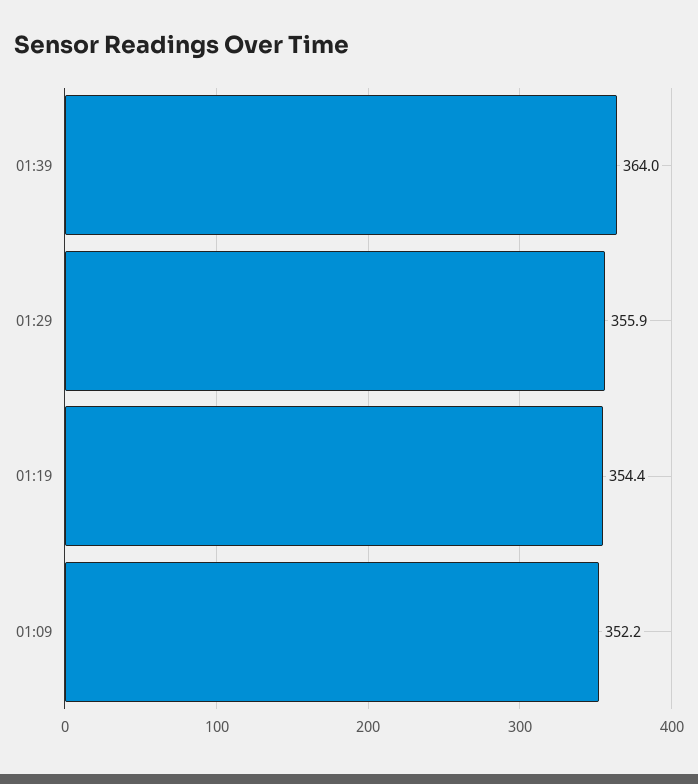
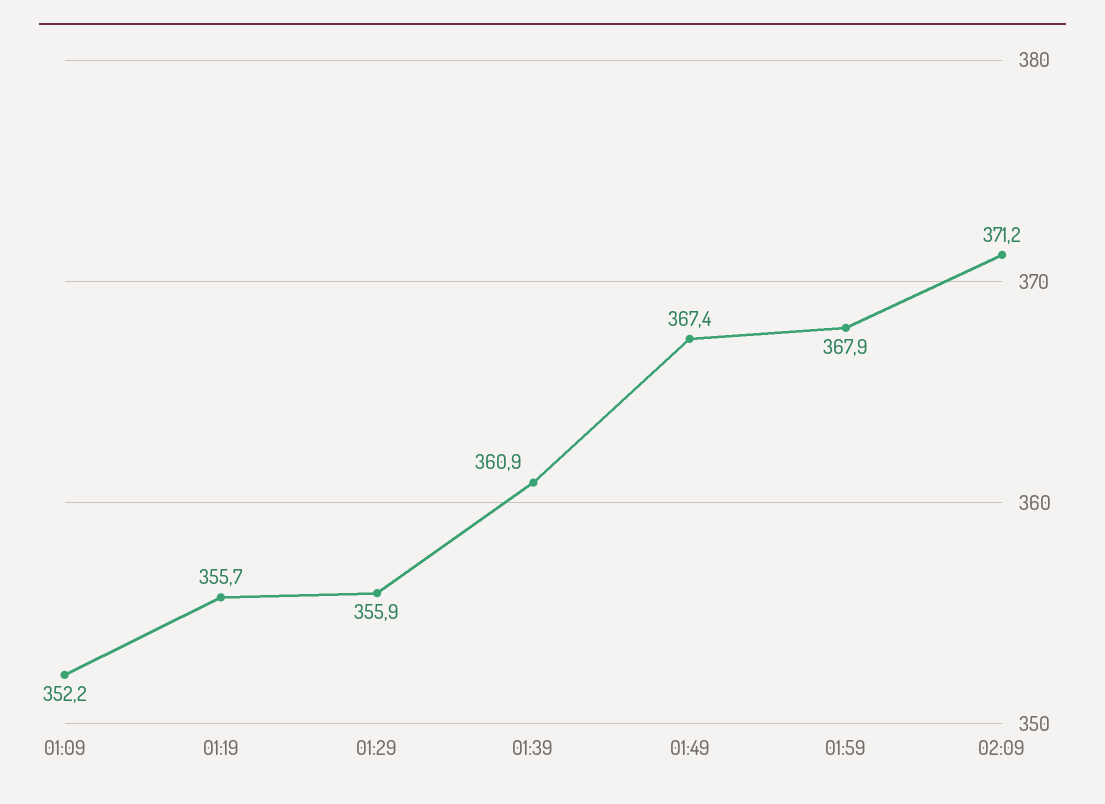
01:39: 364 -> 360.9
01:19: 354.4 -> 355.7
01:49: none -> 367.4
01:59: none -> 367.9
02:09: none -> 371.2

